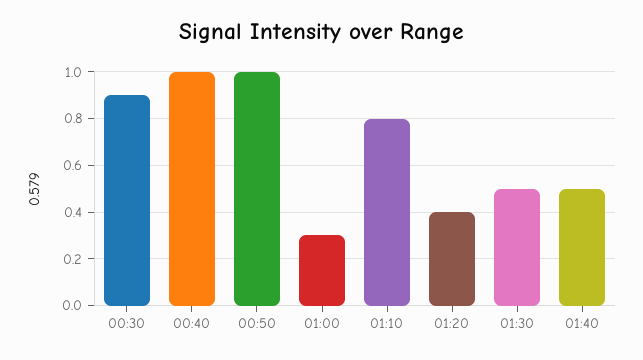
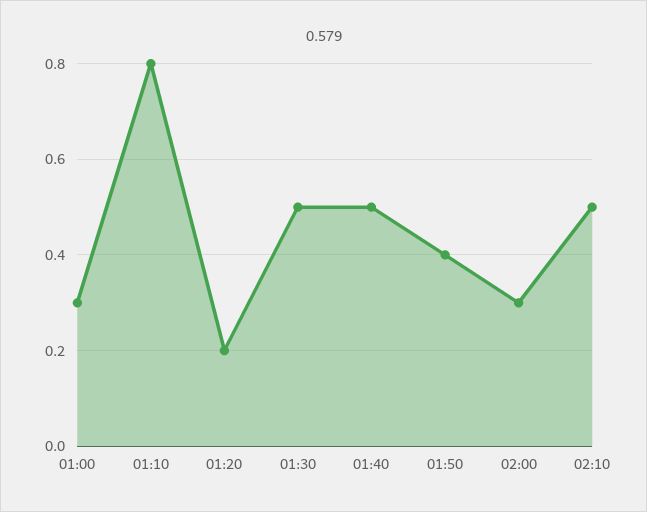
00:30: 0.9 -> none
00:40: 1 -> none
00:50: 1 -> none
01:20: 0.4 -> 0.2
01:50: none -> 0.4
02:00: none -> 0.3
02:10: none -> 0.5

